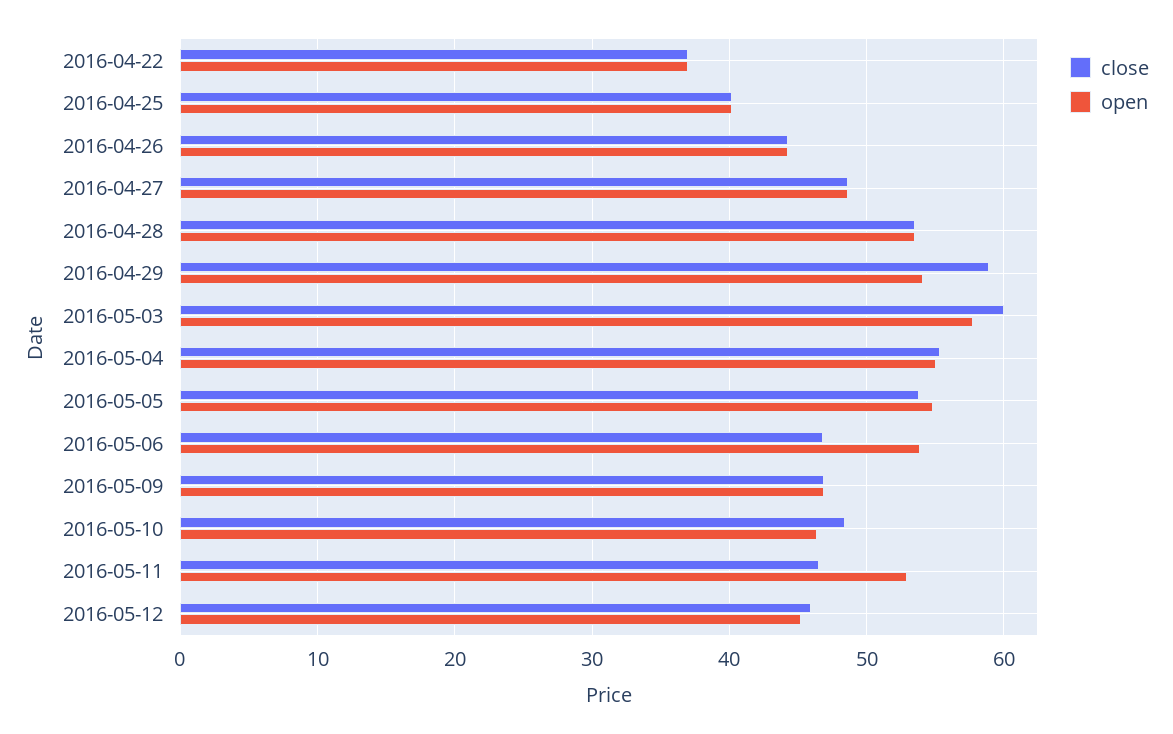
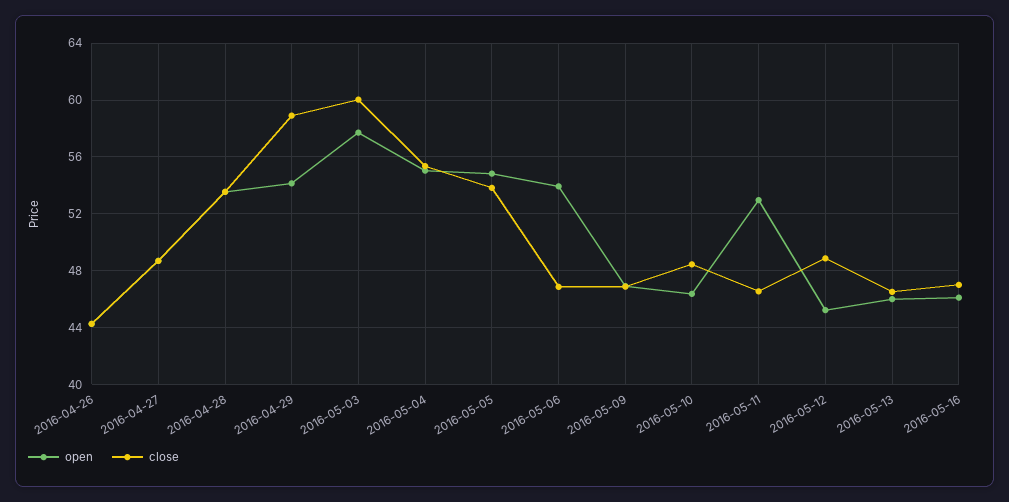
close, 2016-04-22: 37 -> none
open, 2016-04-22: 37 -> none
close, 2016-04-25: 40 -> none
open, 2016-04-25: 40 -> none
close, 2016-05-12: 46 -> 49
open, 2016-05-13: none -> 46
close, 2016-05-13: none -> 46.5
open, 2016-05-16: none -> 46
close, 2016-05-16: none -> 47

